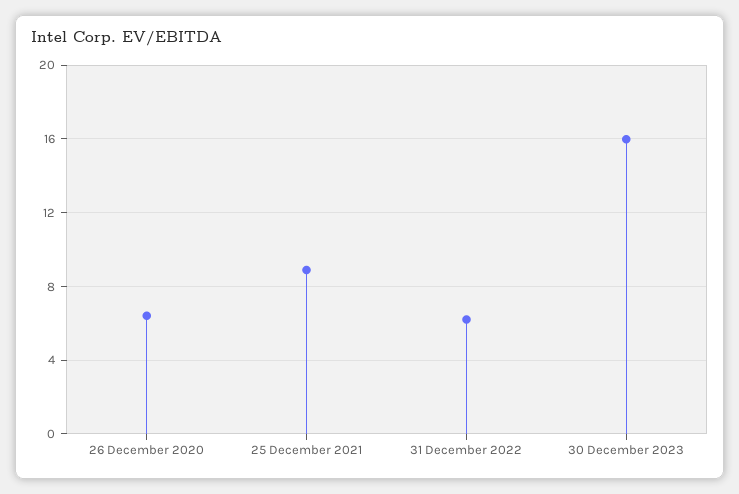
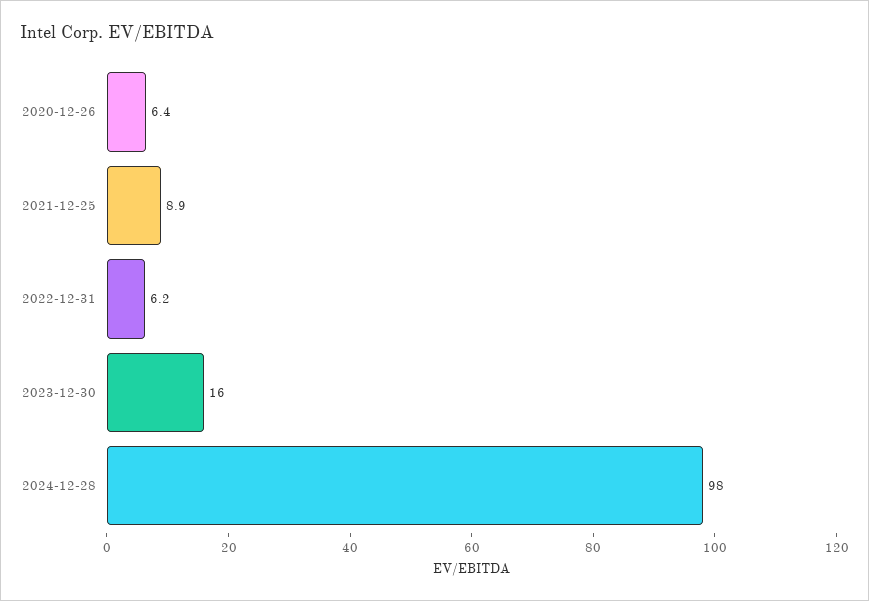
2024-12-28: none -> 98

